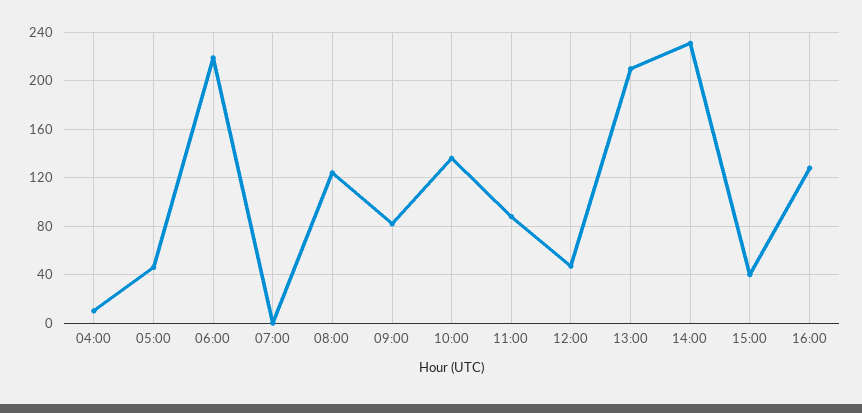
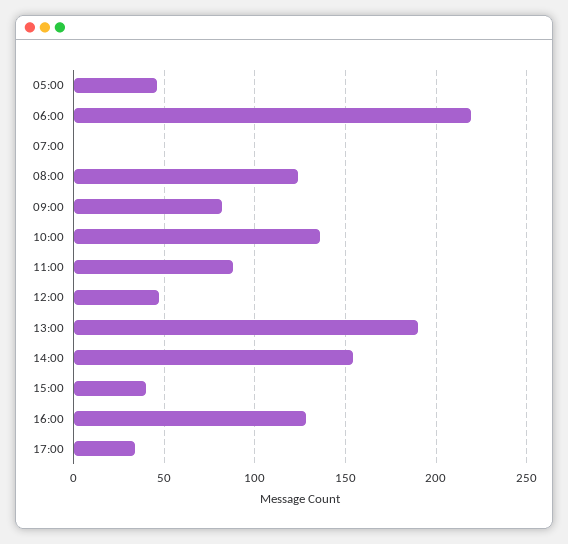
04:00: 10 -> none
13:00: 210 -> 190
14:00: 230 -> 155
17:00: none -> 35

